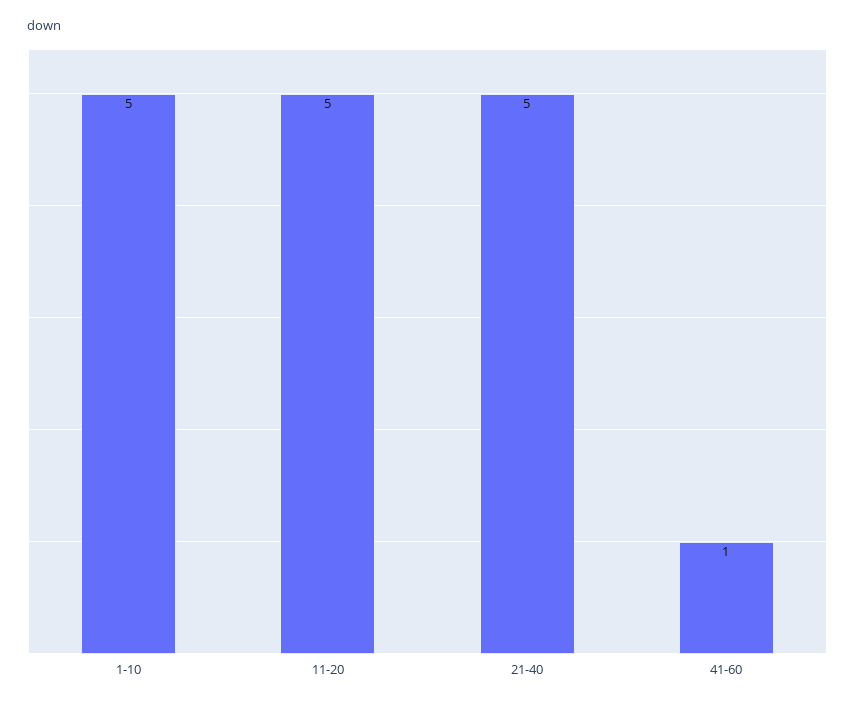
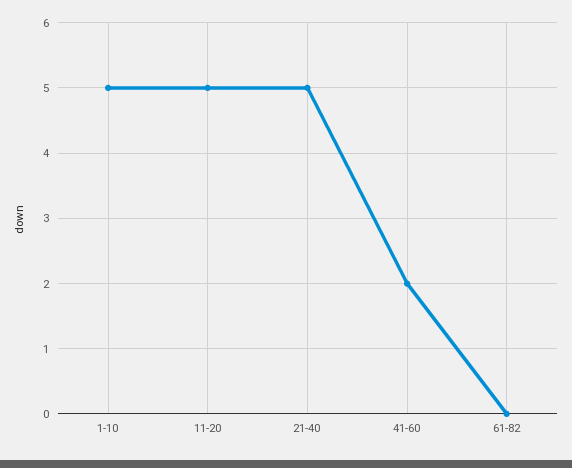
41-60: 1 -> 2
61-82: none -> 0

